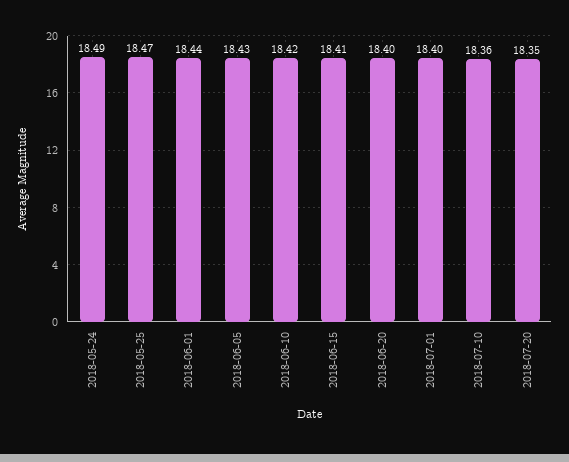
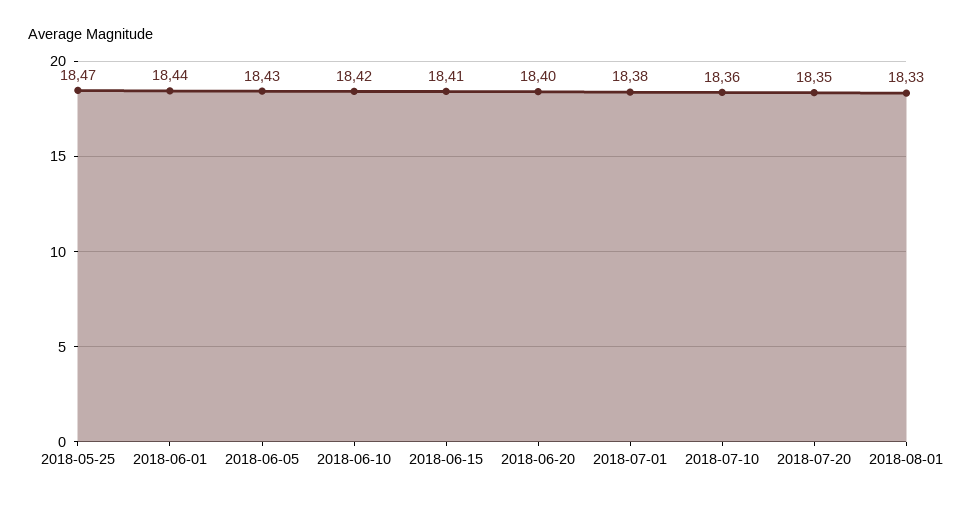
2018-05-24: 18.49 -> none
2018-07-01: 18.4 -> 18.38
2018-08-01: none -> 18.33

